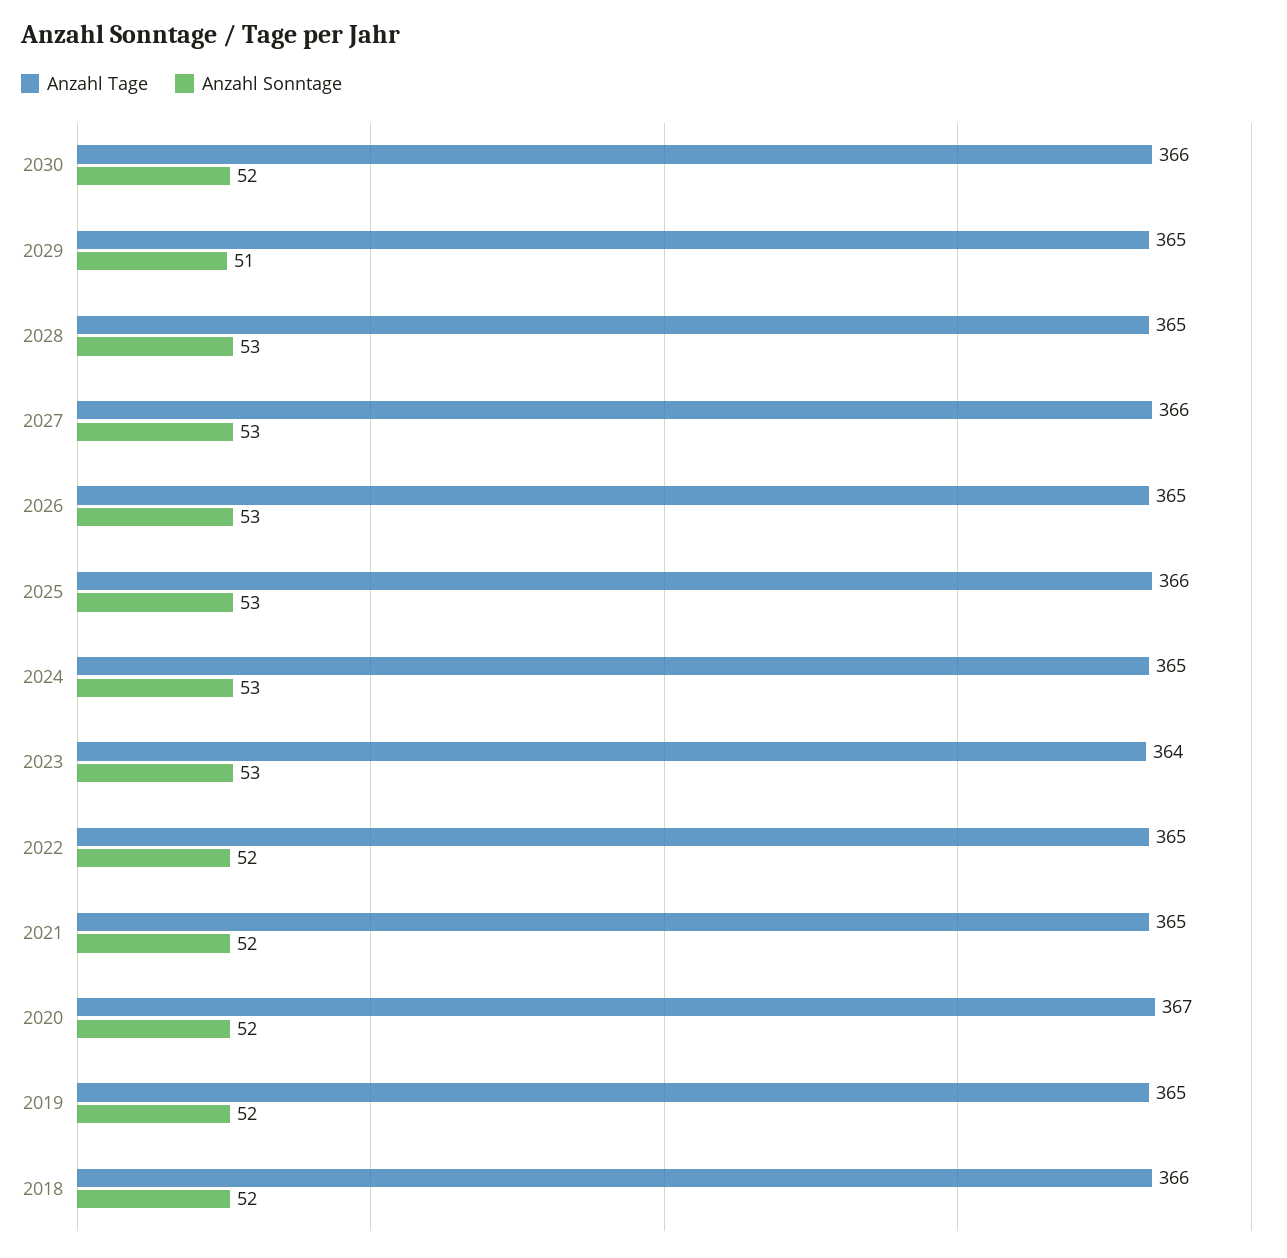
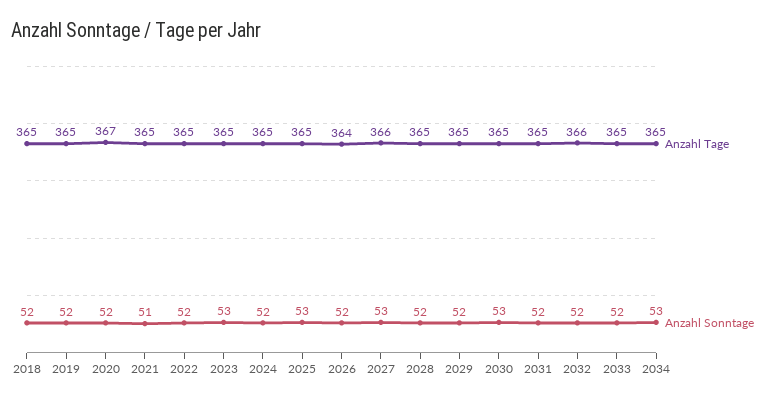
Anzahl Tage, 2030: 366 -> 365
Anzahl Sonntage, 2030: 52 -> 53
Anzahl Sonntage, 2029: 51 -> 52
Anzahl Sonntage, 2028: 53 -> 52
Anzahl Tage, 2026: 365 -> 364
Anzahl Sonntage, 2026: 53 -> 52
Anzahl Tage, 2025: 366 -> 365
Anzahl Sonntage, 2024: 53 -> 52
Anzahl Tage, 2023: 364 -> 365
Anzahl Sonntage, 2021: 52 -> 51
Anzahl Tage, 2018: 366 -> 365
Anzahl Tage, 2031: none -> 365
Anzahl Sonntage, 2031: none -> 52
Anzahl Tage, 2032: none -> 366
Anzahl Sonntage, 2032: none -> 52
Anzahl Tage, 2033: none -> 365
Anzahl Sonntage, 2033: none -> 52
Anzahl Tage, 2034: none -> 365
Anzahl Sonntage, 2034: none -> 53

